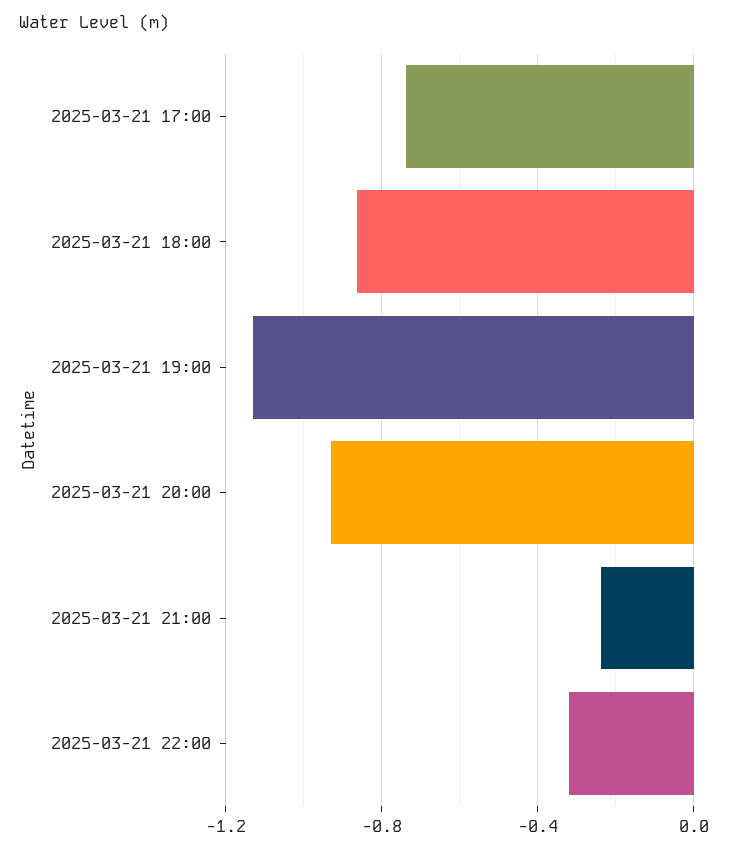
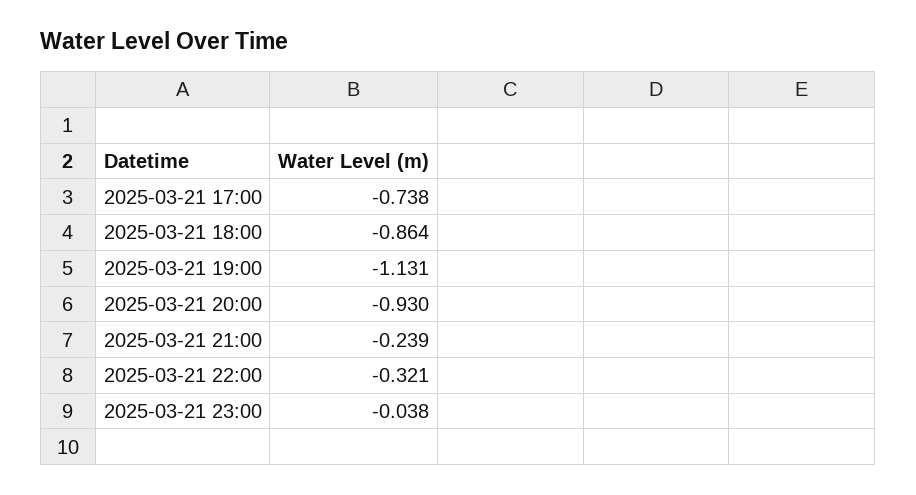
2025-03-21 23:00: none -> -0.038

